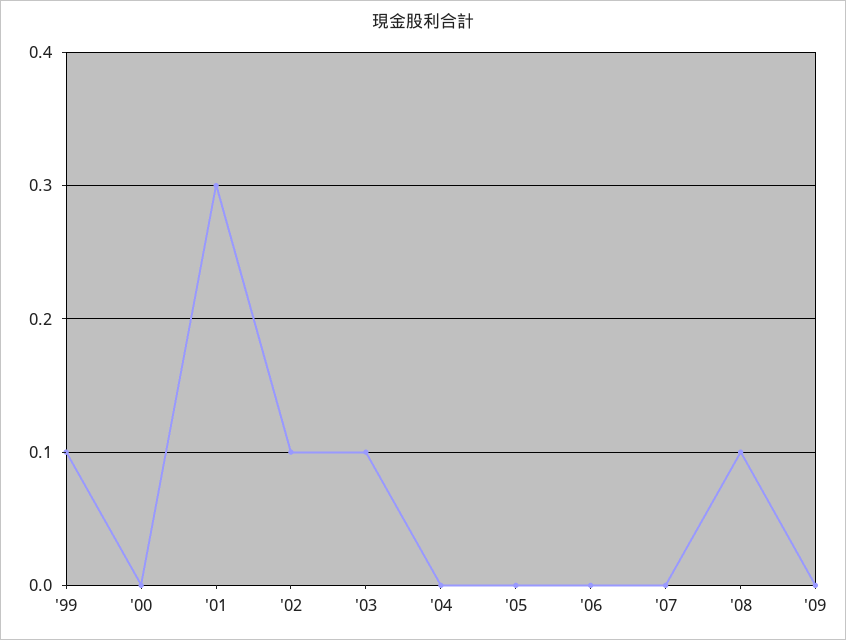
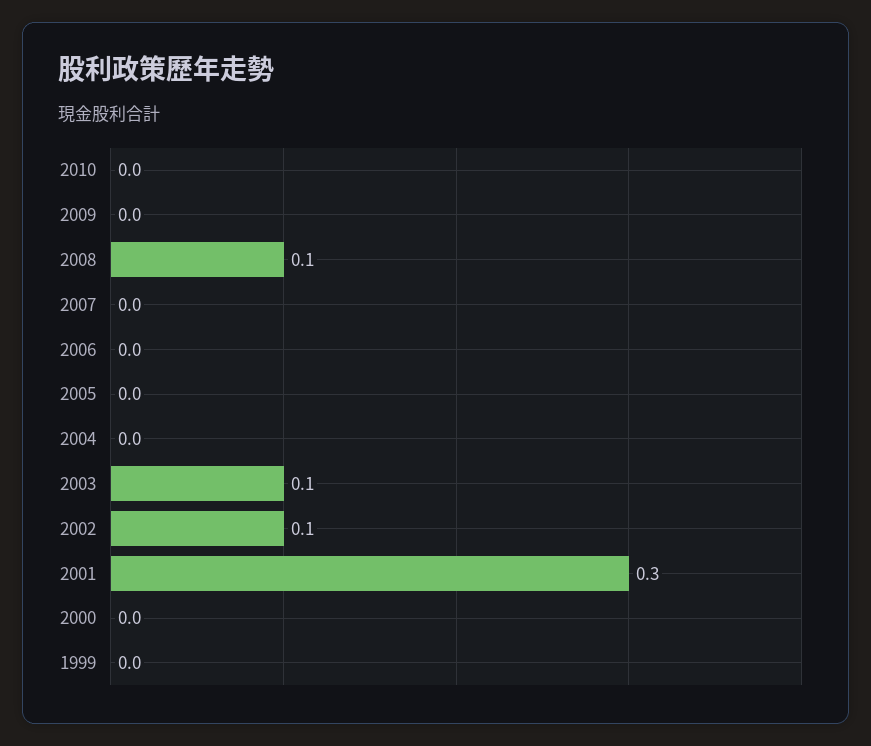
'99: 0.1 -> 0
2010: none -> 0

